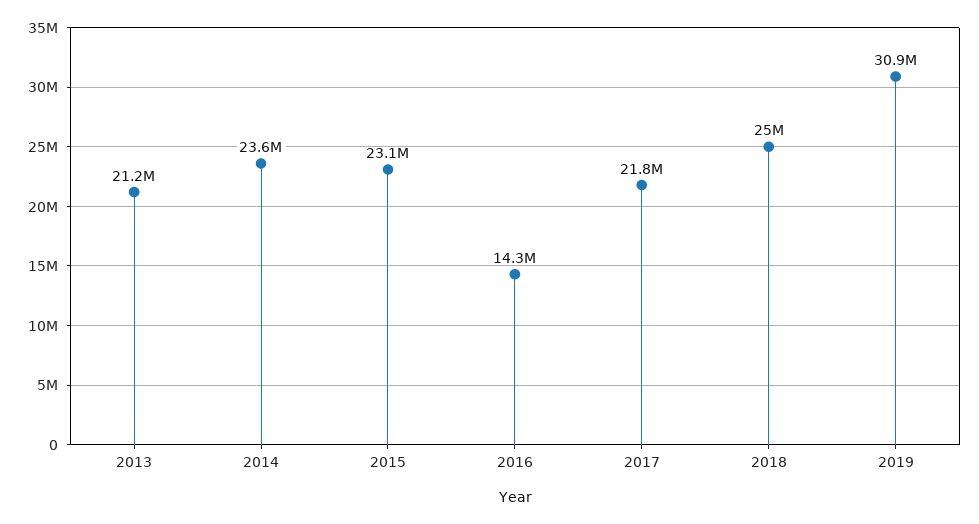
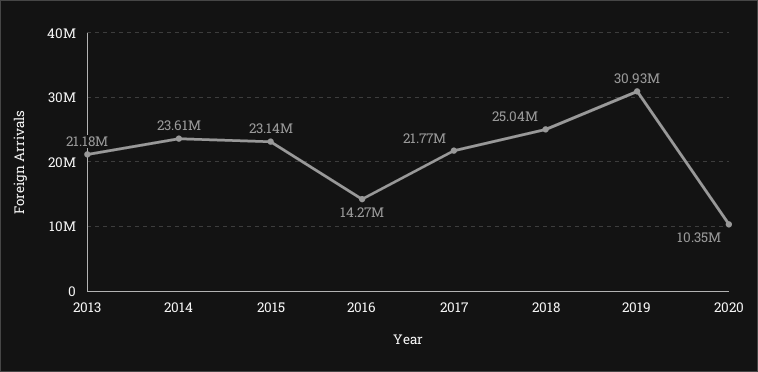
2020: none -> 10350000

